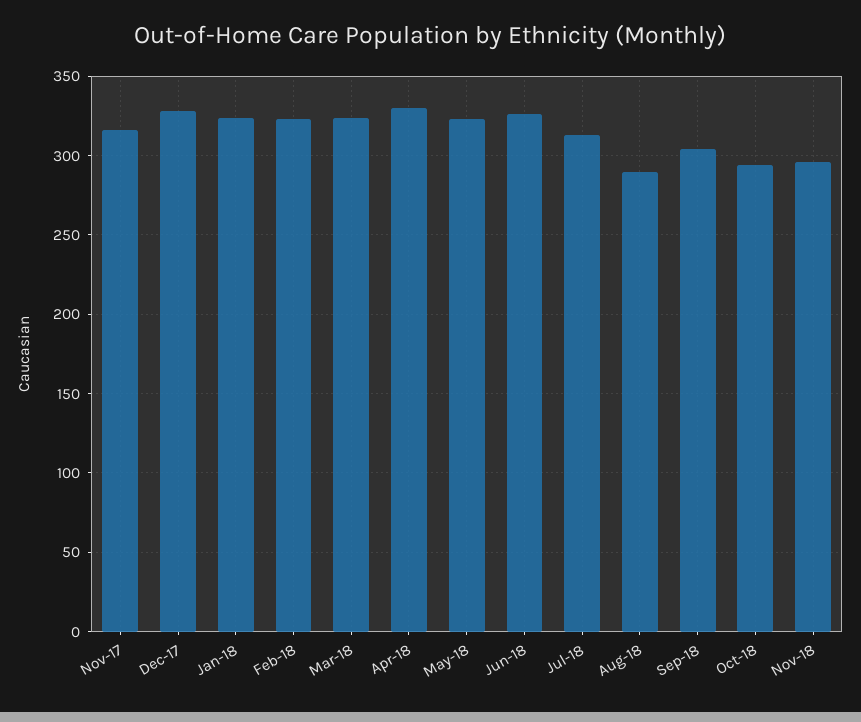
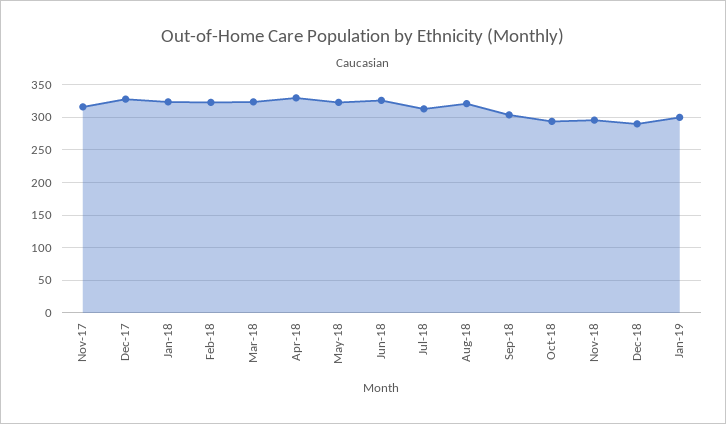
Aug-18: 290 -> 320
Dec-18: none -> 290
Jan-19: none -> 300

